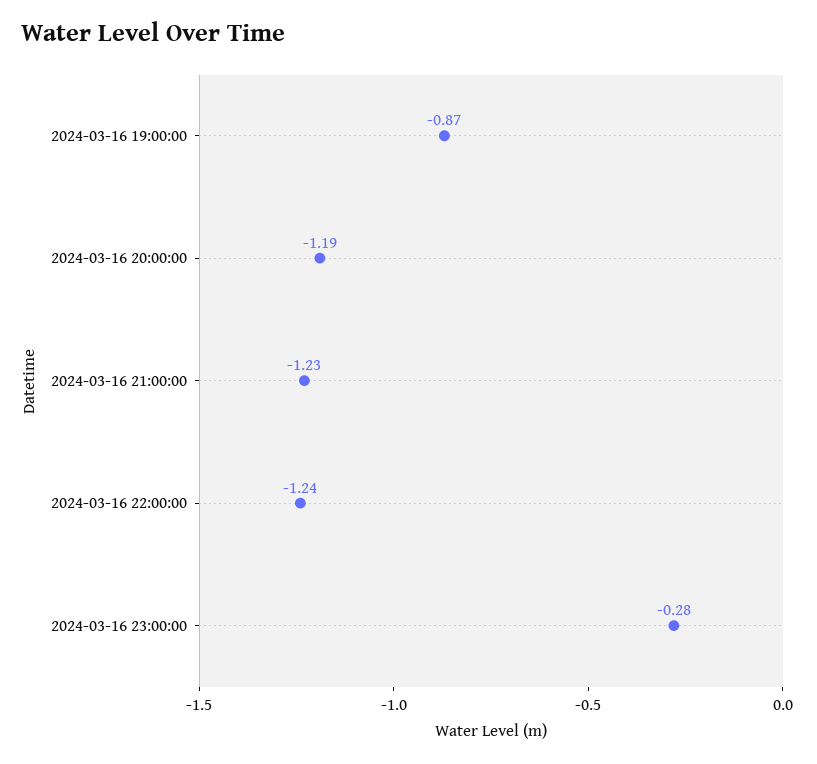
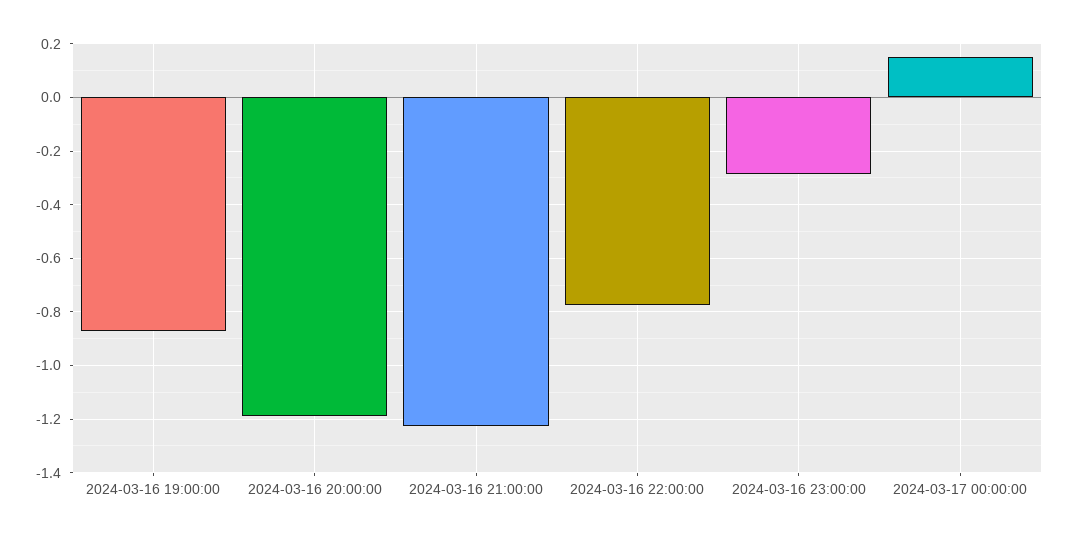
2024-03-16 22:00:00: -1.24 -> -0.775
2024-03-17 00:00:00: none -> 0.15

